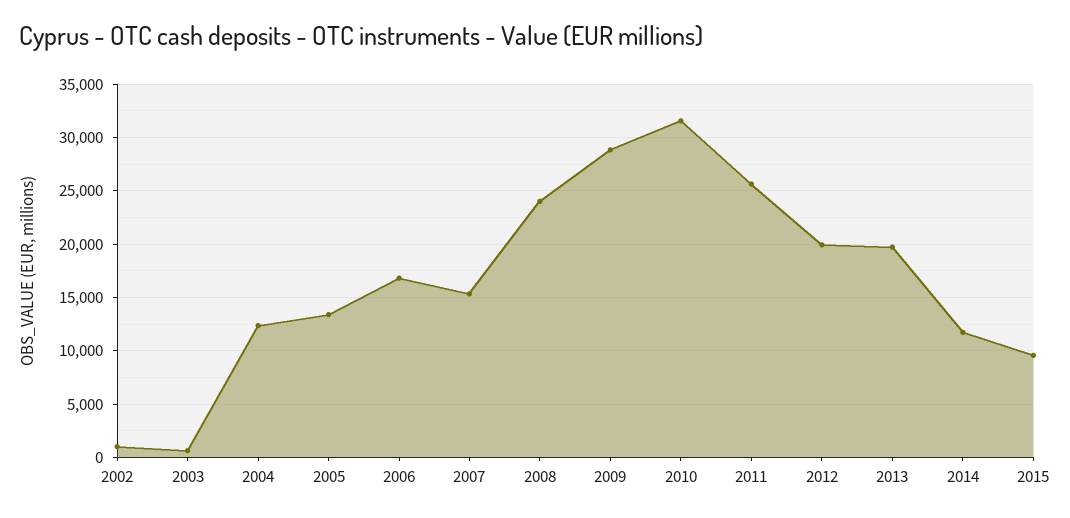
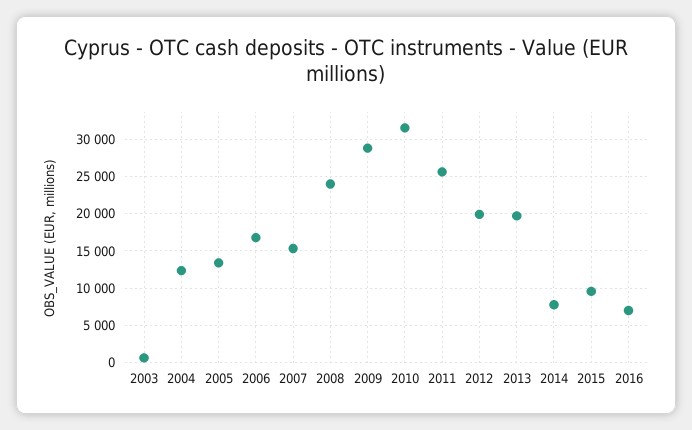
2002: 1000 -> none
2014: 12000 -> 8000
2016: none -> 7000

